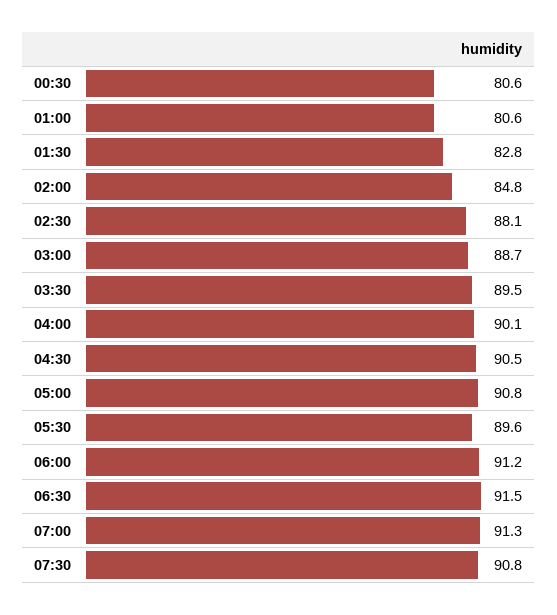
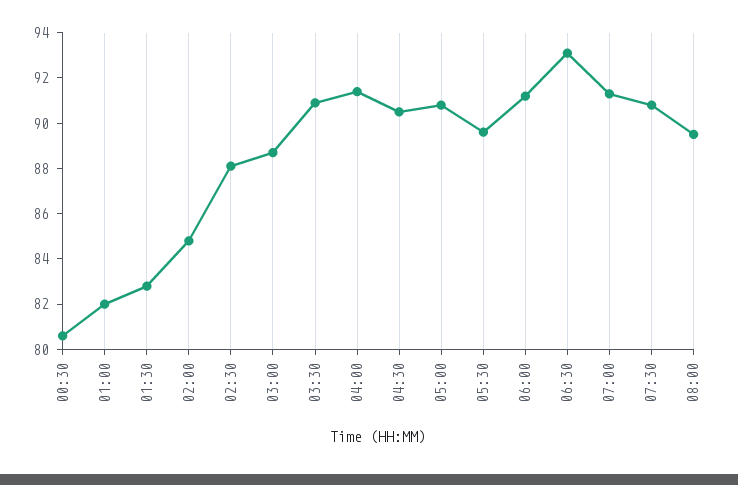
01:00: 80.6 -> 82
03:30: 89.5 -> 91
04:00: 90.1 -> 91.5
06:30: 91.5 -> 93
08:00: none -> 89.5

